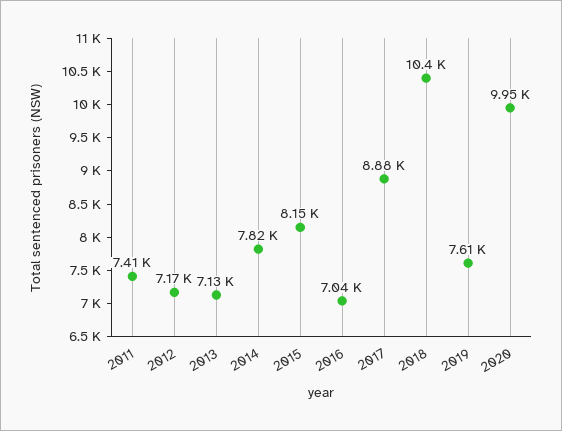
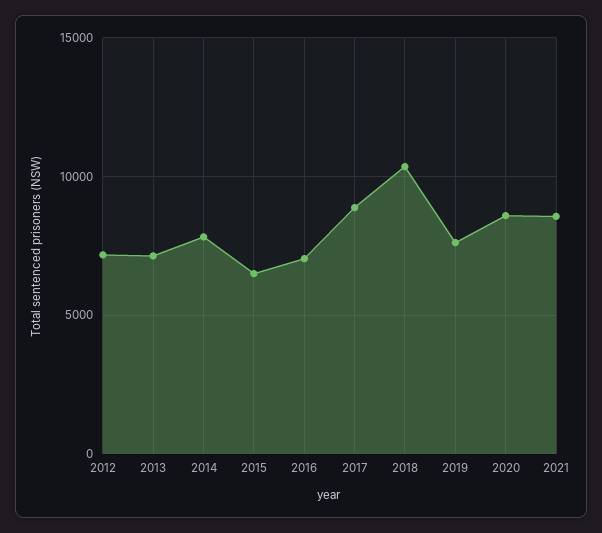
2011: 7410 -> none
2015: 8150 -> 6500
2020: 9950 -> 8500
2021: none -> 8500

